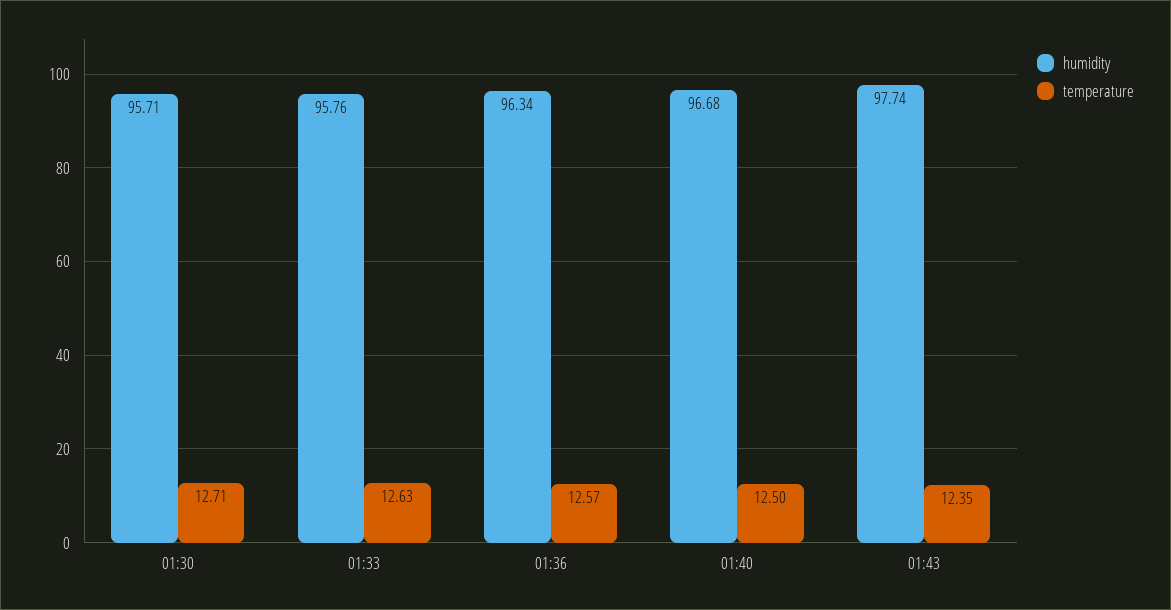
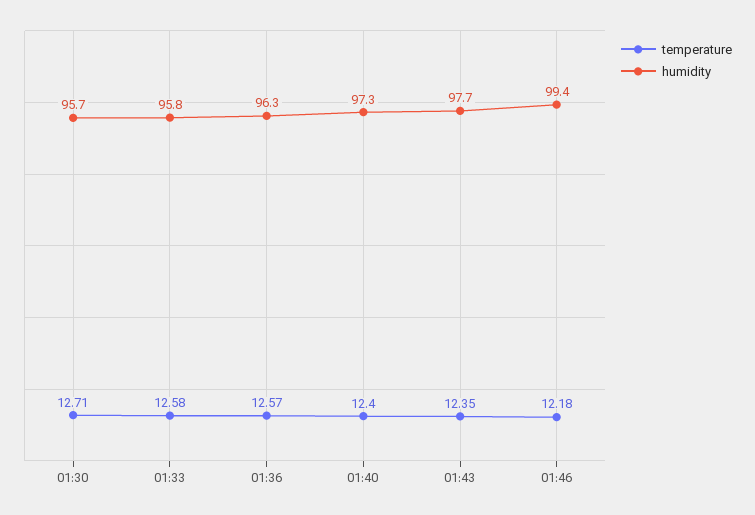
temperature, 01:33: 12.63 -> 12.58
humidity, 01:40: 96.68 -> 97.3
temperature, 01:40: 12.5 -> 12.4
temperature, 01:46: none -> 12.18
humidity, 01:46: none -> 99.4

